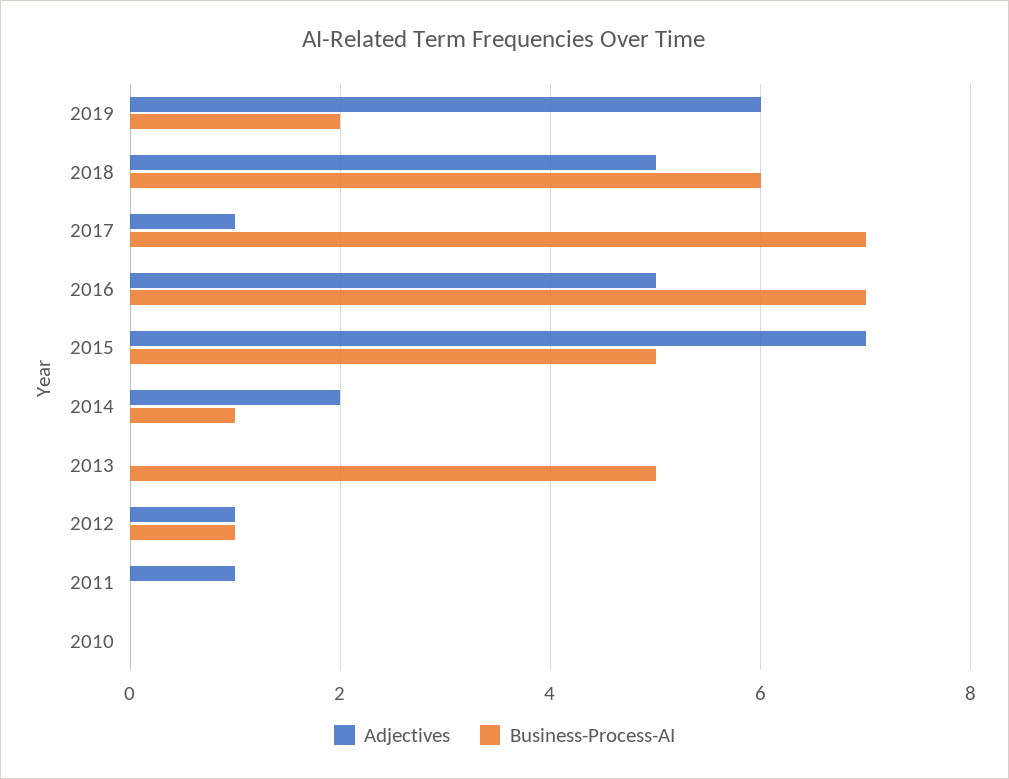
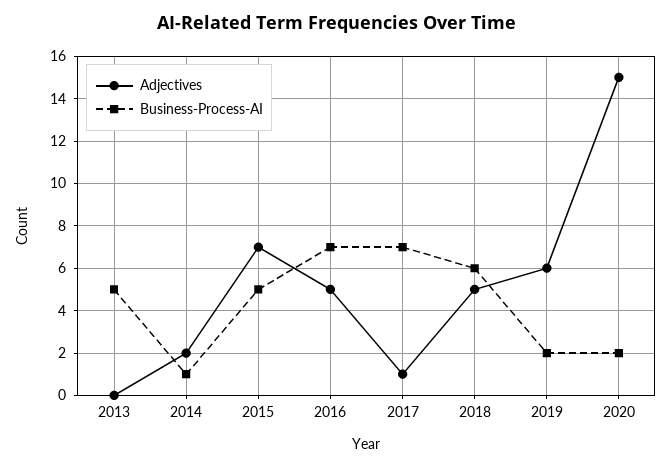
Adjectives, 2012: 1 -> none
Business-Process-AI, 2012: 1 -> none
Adjectives, 2011: 1 -> none
Business-Process-AI, 2011: 0 -> none
Adjectives, 2010: 0 -> none
Business-Process-AI, 2010: 0 -> none
Adjectives, 2020: none -> 15
Business-Process-AI, 2020: none -> 2

